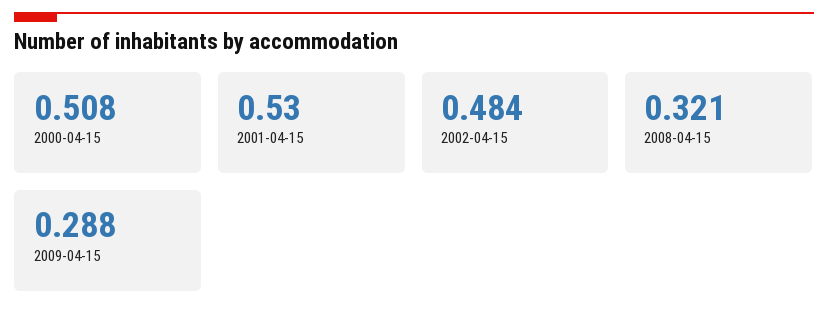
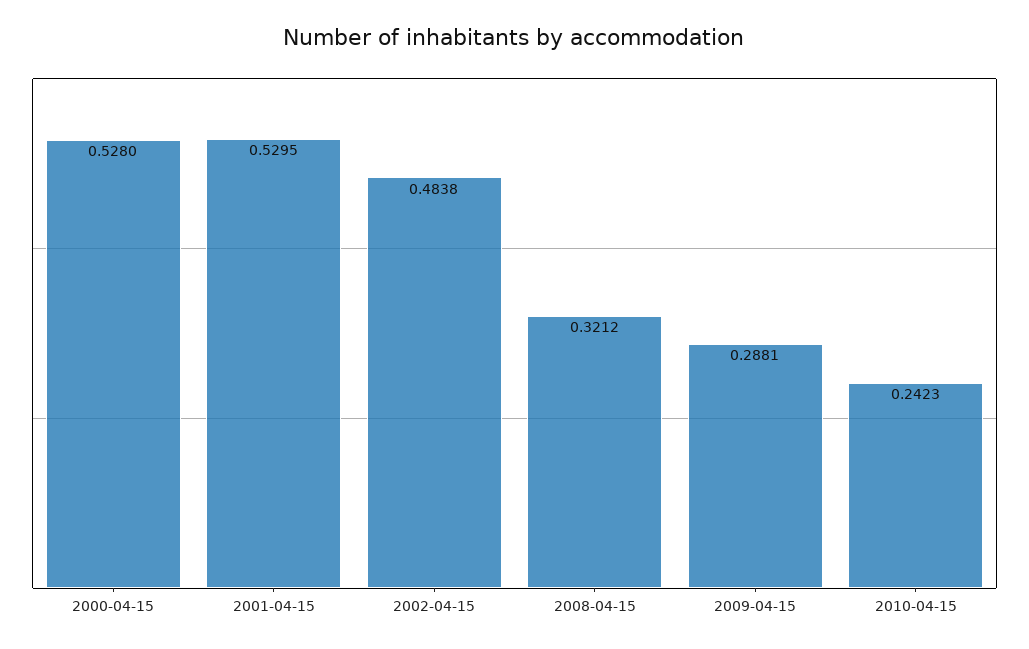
2000-04-15: 0.508 -> 0.528
2010-04-15: none -> 0.2423

